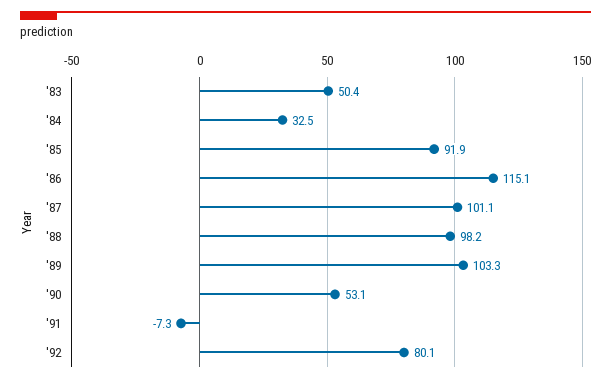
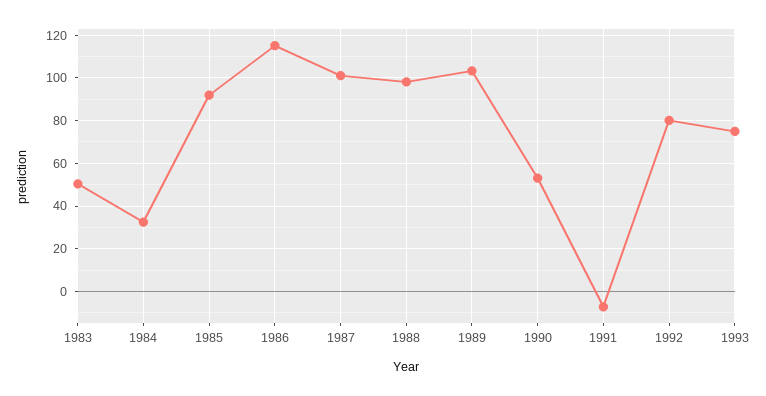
1993: none -> 75

